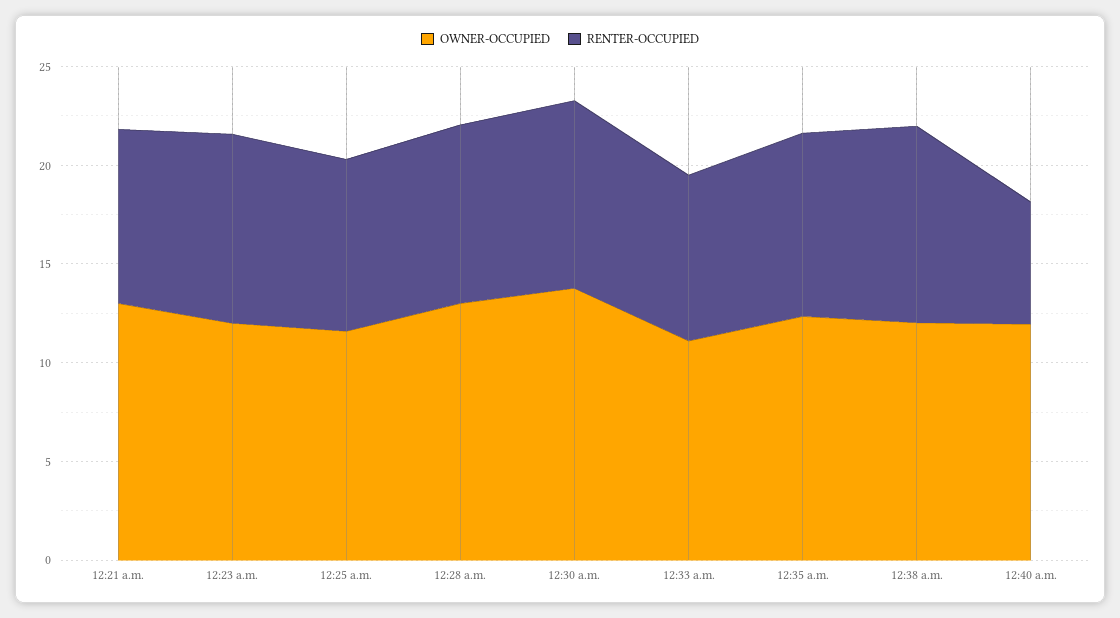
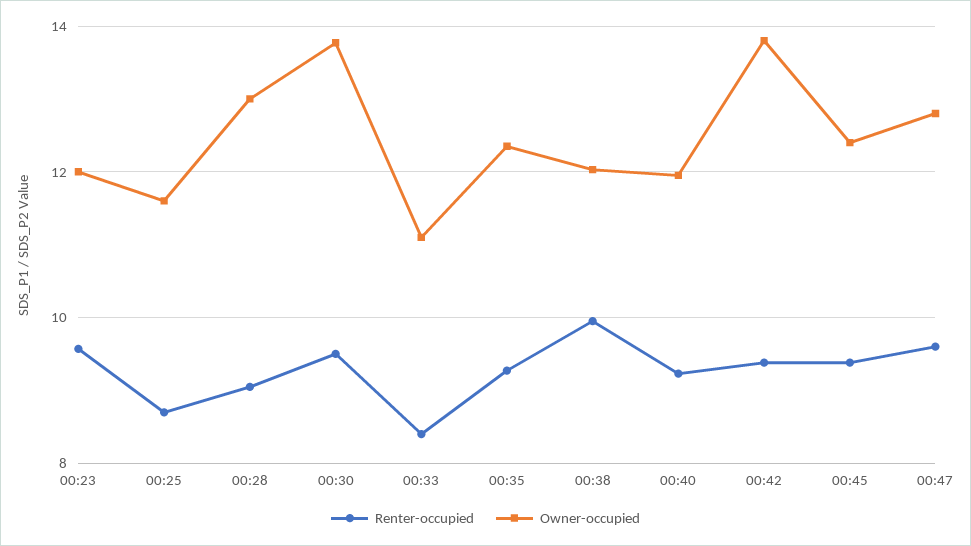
OWNER-OCCUPIED, 12:21 a.m.: 13 -> none
RENTER-OCCUPIED, 12:21 a.m.: 9 -> none
RENTER-OCCUPIED, 12:40 a.m.: 6 -> 9.2
RENTER-OCCUPIED, 00:42: none -> 9.4
OWNER-OCCUPIED, 00:42: none -> 13.8
RENTER-OCCUPIED, 00:45: none -> 9.4
OWNER-OCCUPIED, 00:45: none -> 12.4
RENTER-OCCUPIED, 00:47: none -> 9.6
OWNER-OCCUPIED, 00:47: none -> 12.8

